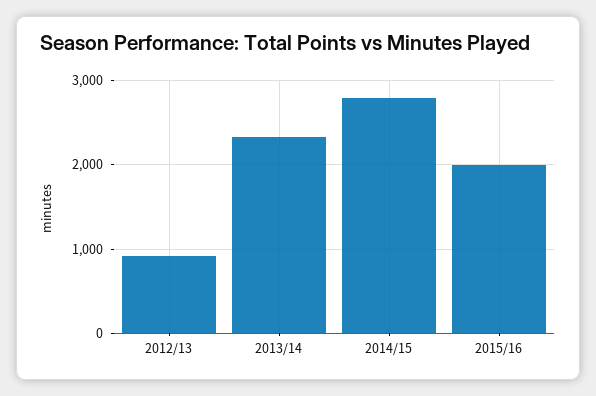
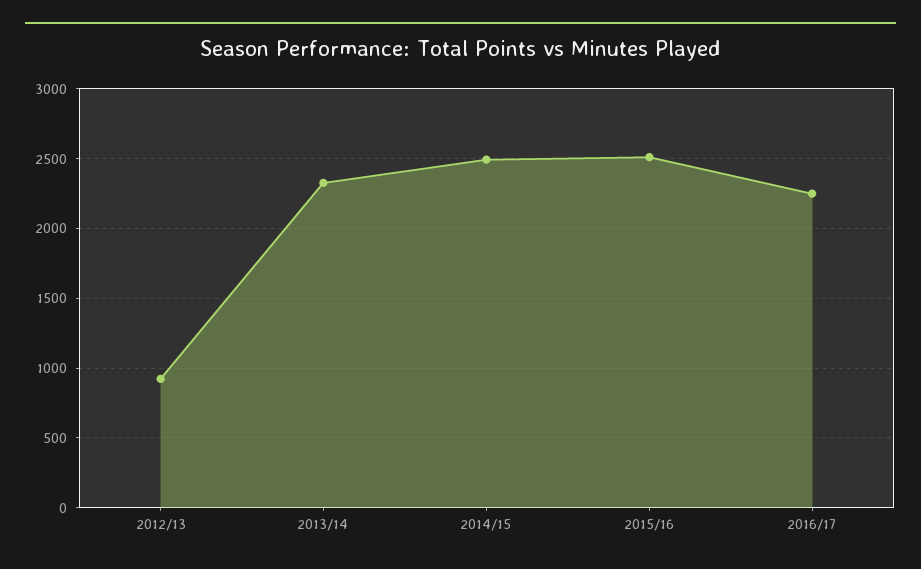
2014/15: 2800 -> 2500
2015/16: 2000 -> 2500
2016/17: none -> 2250

